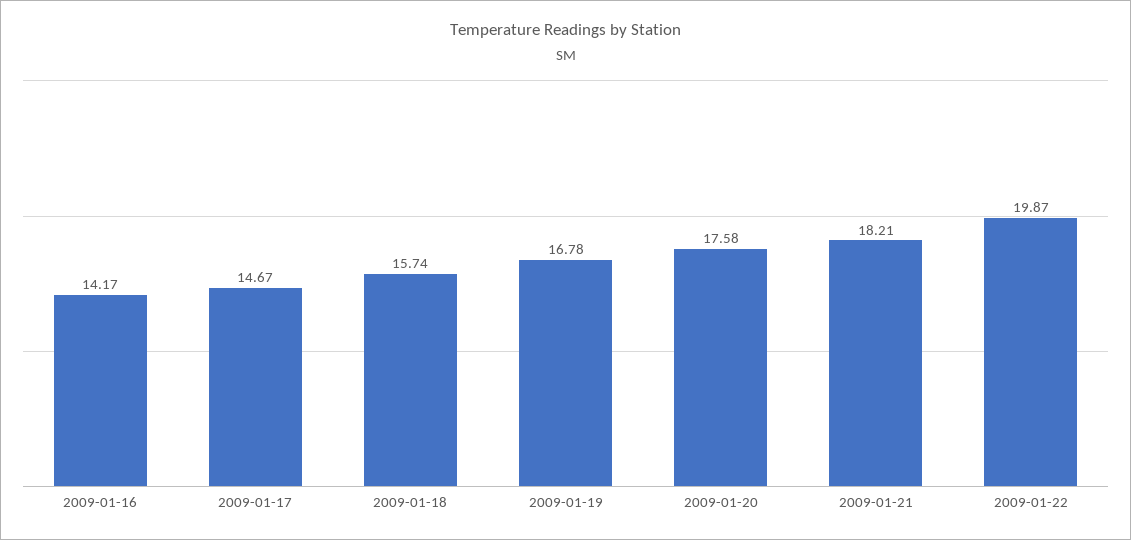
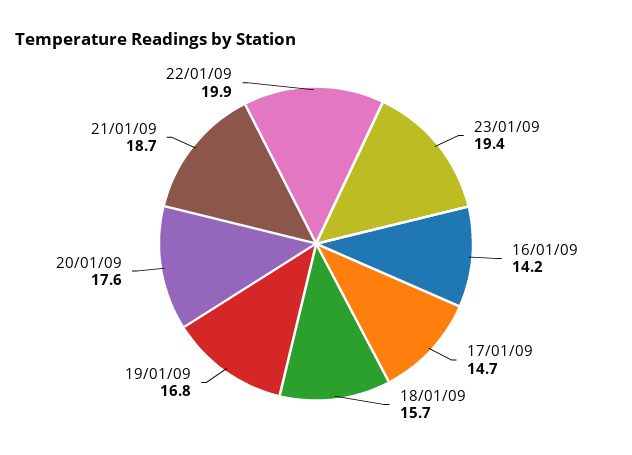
2009-01-21: 18.21 -> 18.7
23/01/09: none -> 19.4

